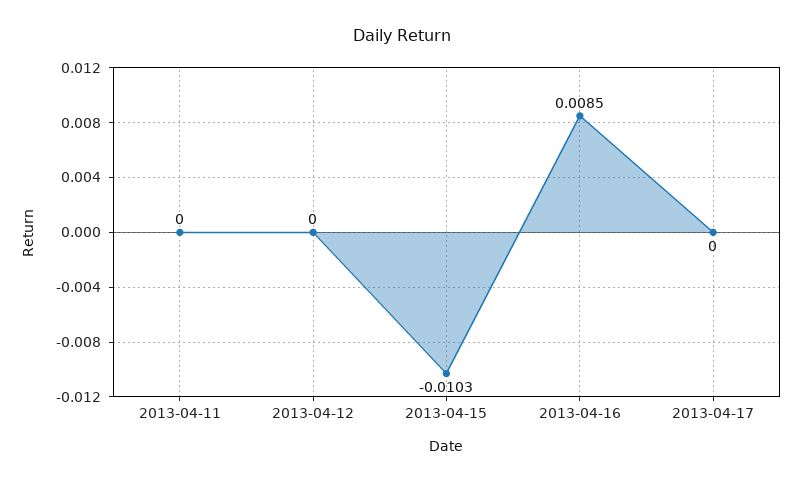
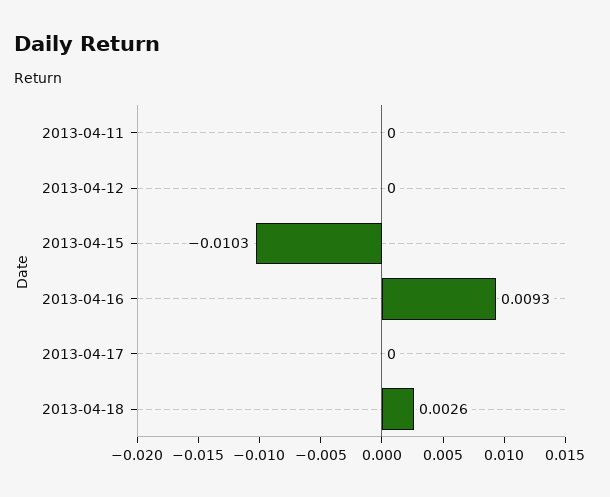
2013-04-16: 0.0085 -> 0.0093
2013-04-18: none -> 0.0026

